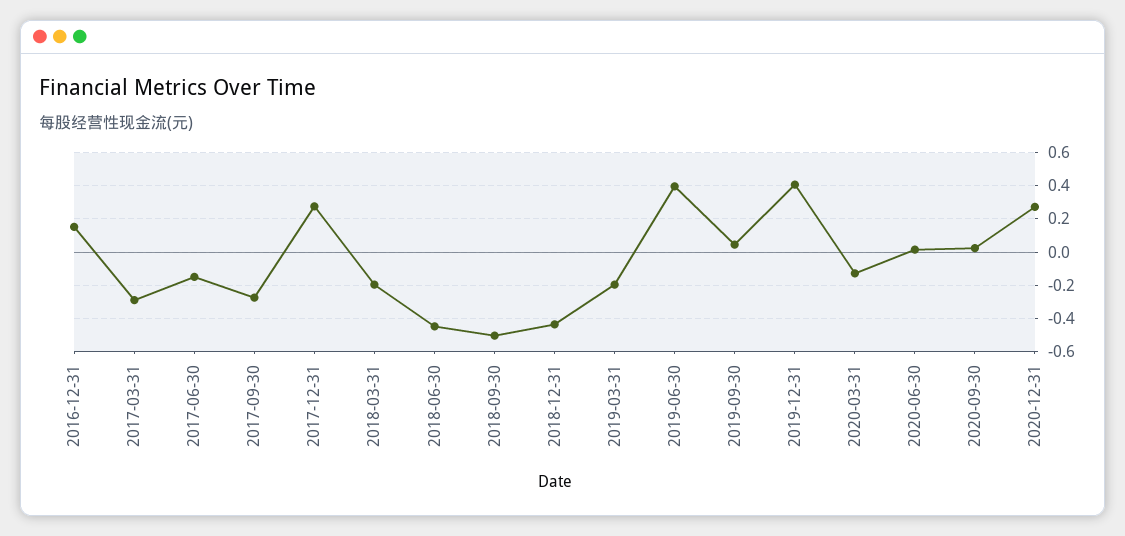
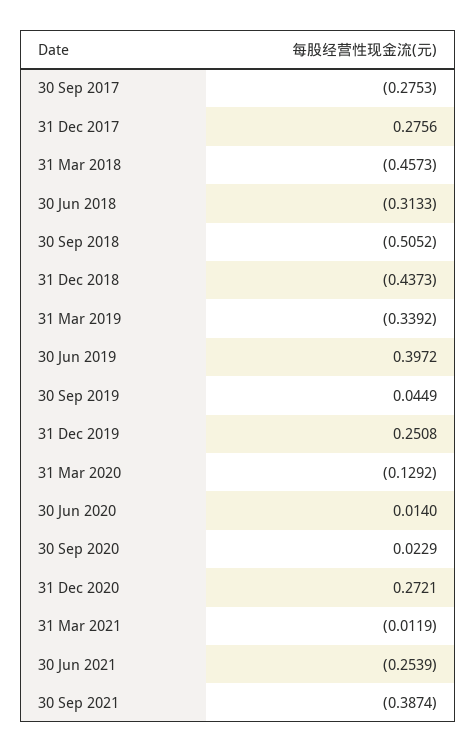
2016-12-31: 0.15 -> none
2017-03-31: -0.3 -> none
2017-06-30: -0.15 -> none
2018-03-31: -0.2 -> -0.4573
2018-06-30: -0.45 -> -0.3133
2019-03-31: -0.2 -> -0.3392
2019-12-31: 0.4 -> 0.2508
31 Mar 2021: none -> -0.0119
30 Jun 2021: none -> -0.2539
30 Sep 2021: none -> -0.3874

